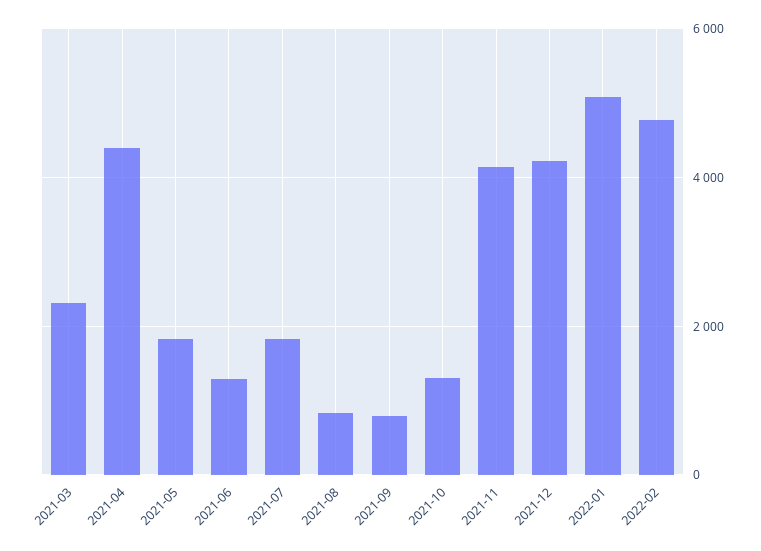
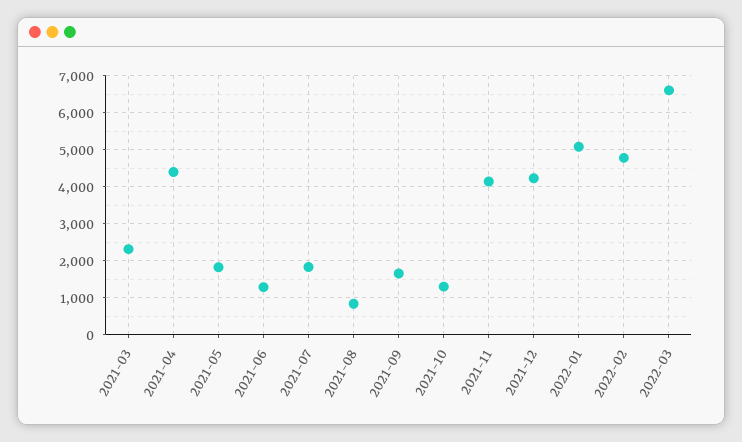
2021-09: 800 -> 1600
2022-03: none -> 6600

